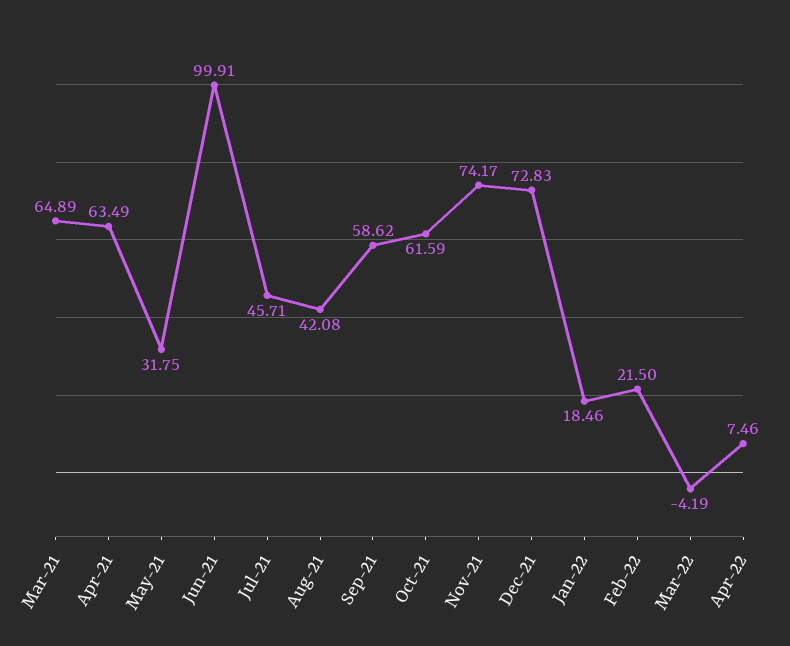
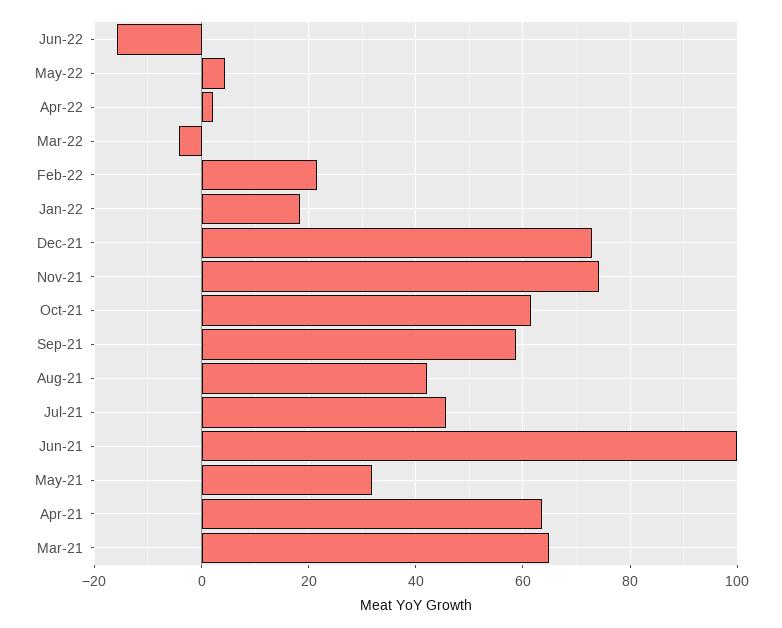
Apr-22: 7.46 -> 2
Jun-22: none -> -16
May-22: none -> 4

